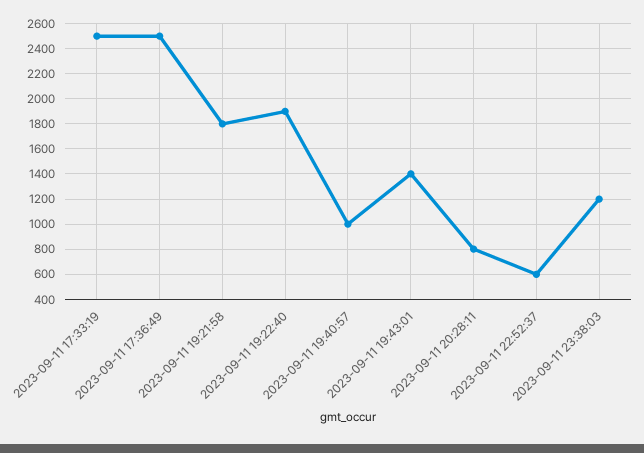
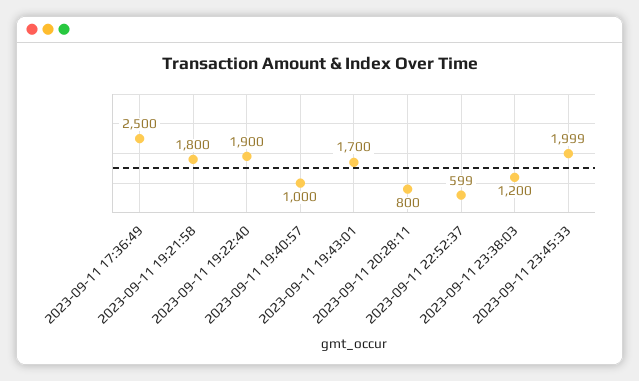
2023-09-11 17:33:19: 2500 -> none
2023-09-11 19:43:01: 1400 -> 1700
2023-09-11 23:45:33: none -> 1999

